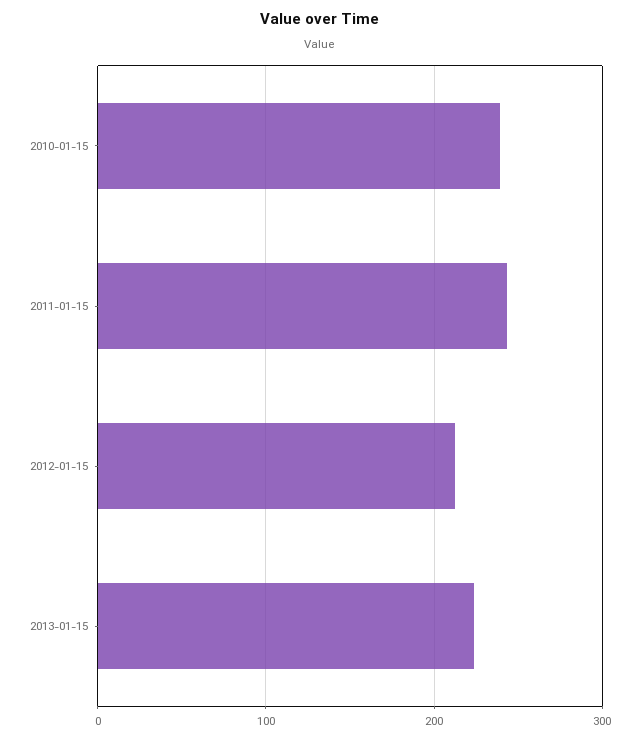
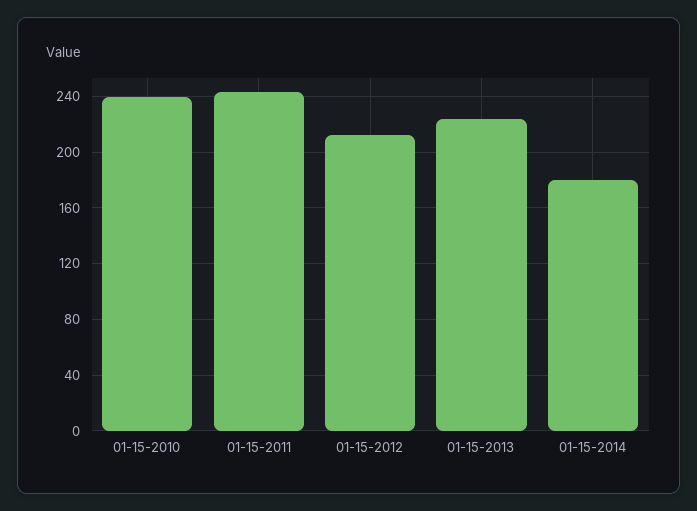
01-15-2014: none -> 180

